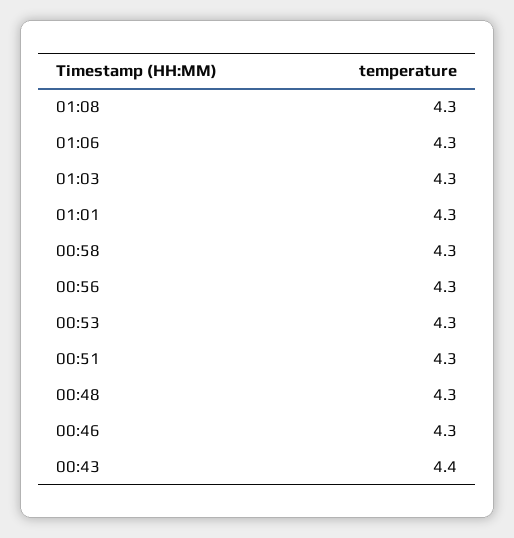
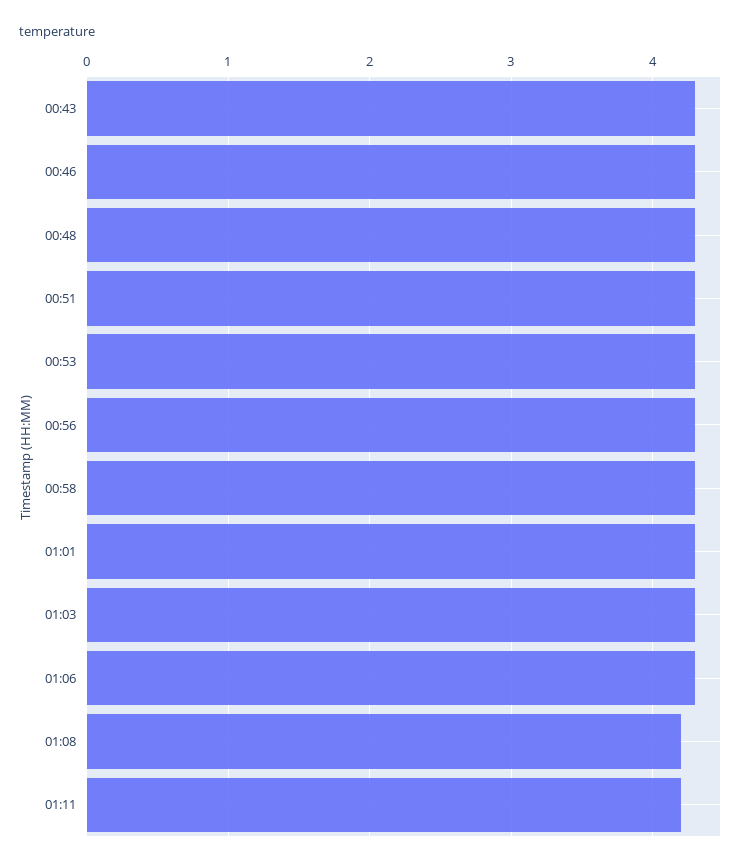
01:08: 4.3 -> 4.2
00:43: 4.4 -> 4.3
01:11: none -> 4.2

